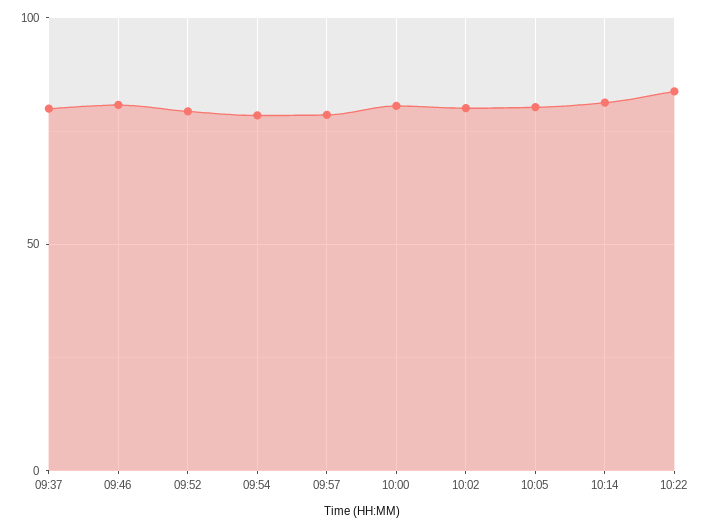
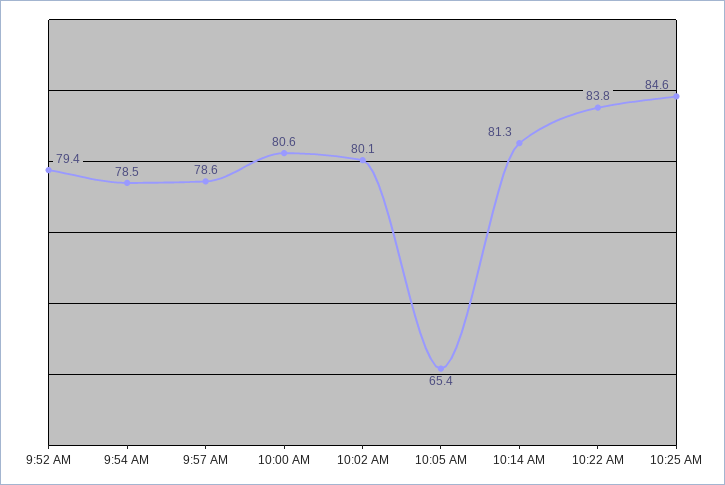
09:37: 80 -> none
09:46: 80 -> none
10:05: 80 -> 65.4
10:25 AM: none -> 84.6

